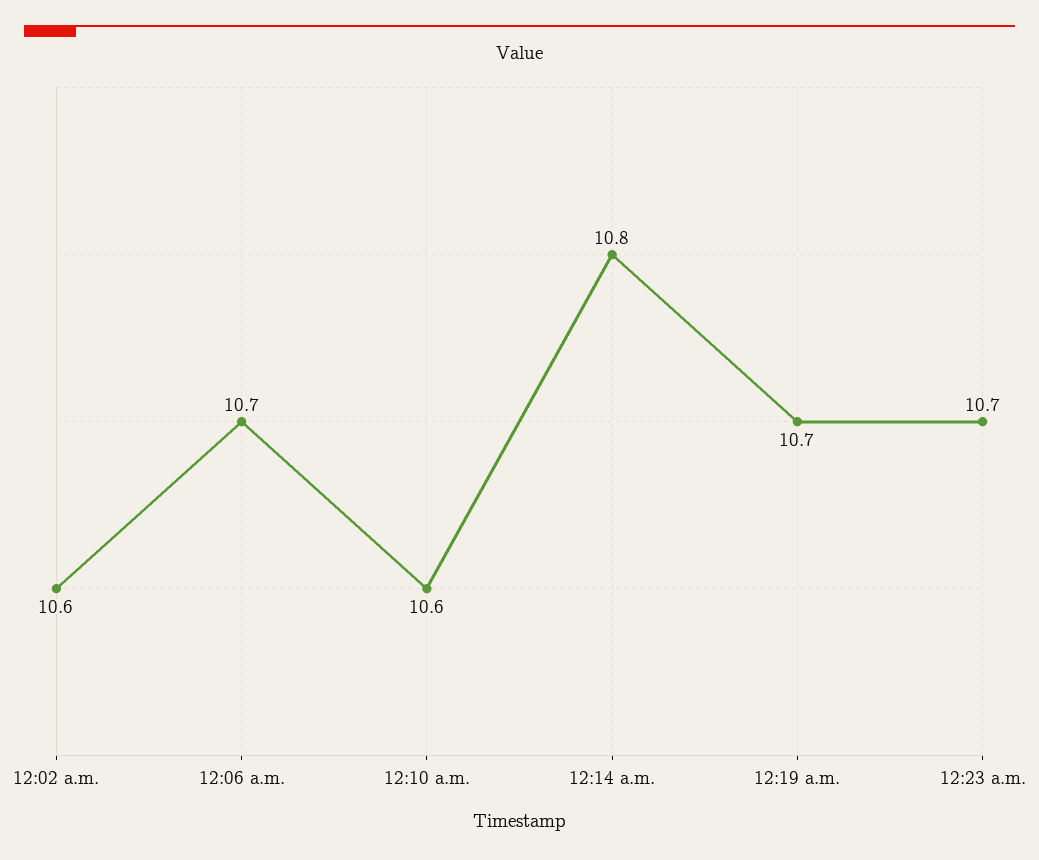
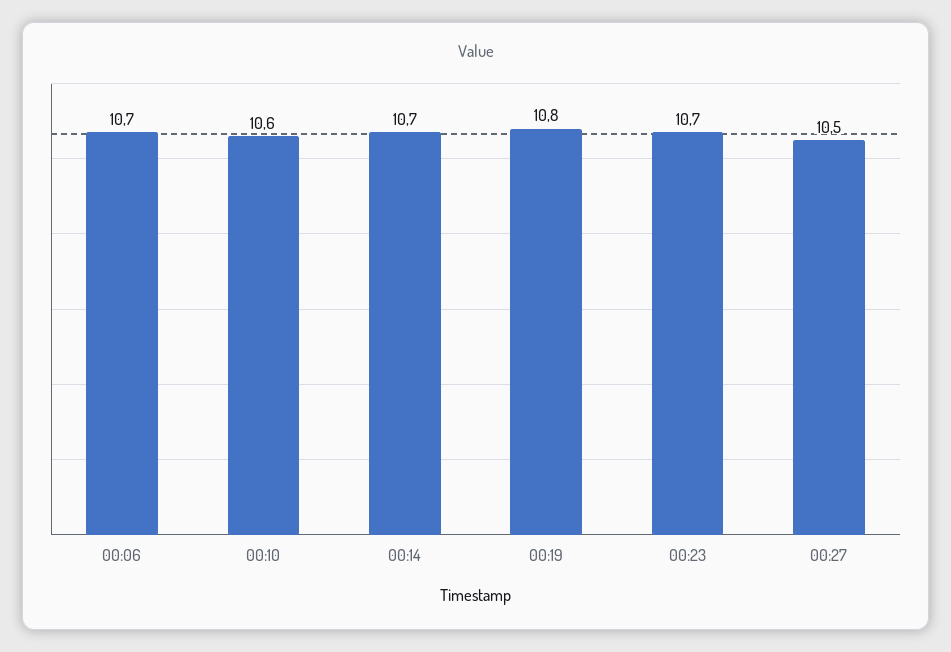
12:02 a.m.: 10.6 -> none
12:14 a.m.: 10.8 -> 10.7
12:19 a.m.: 10.7 -> 10.8
00:27: none -> 10.5

